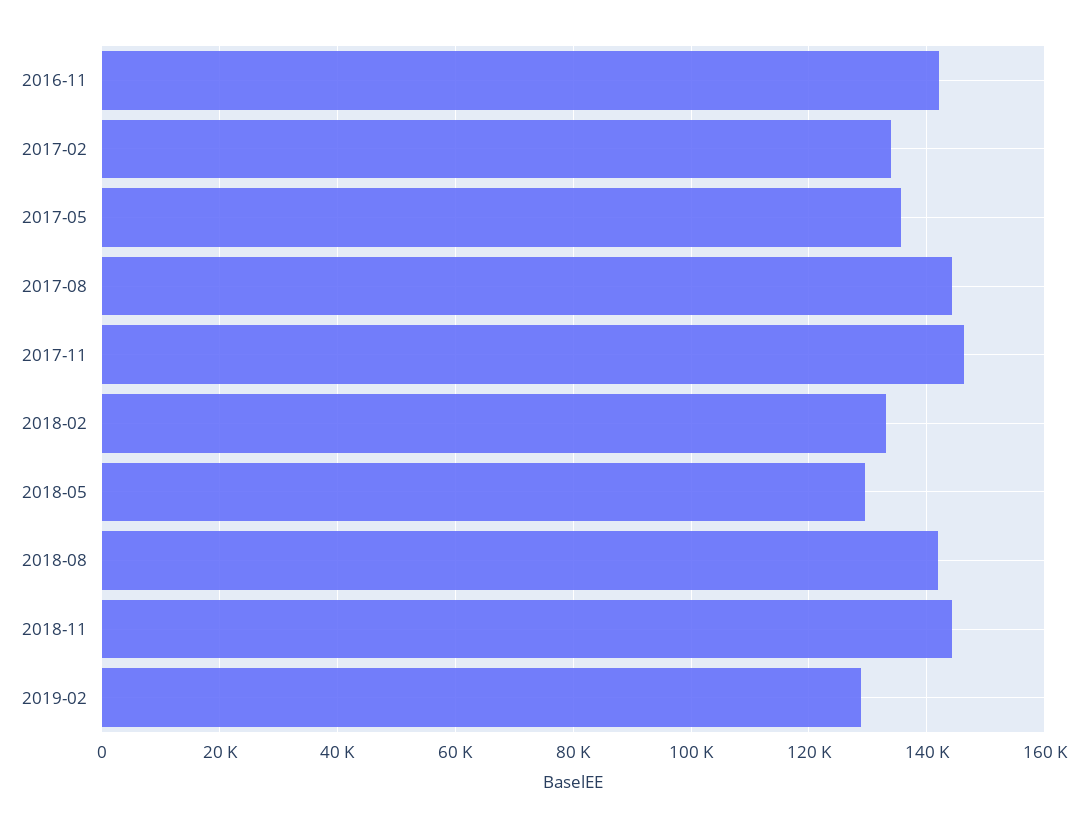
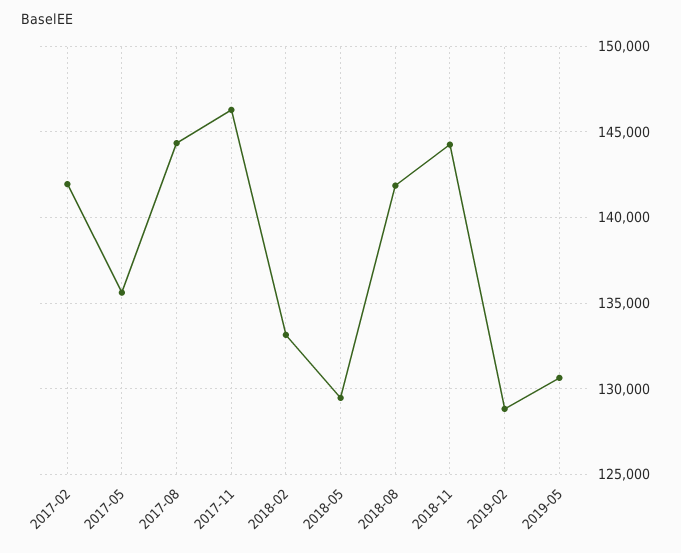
2016-11: 142000 -> none
2017-02: 134000 -> 142000
2019-05: none -> 130500

